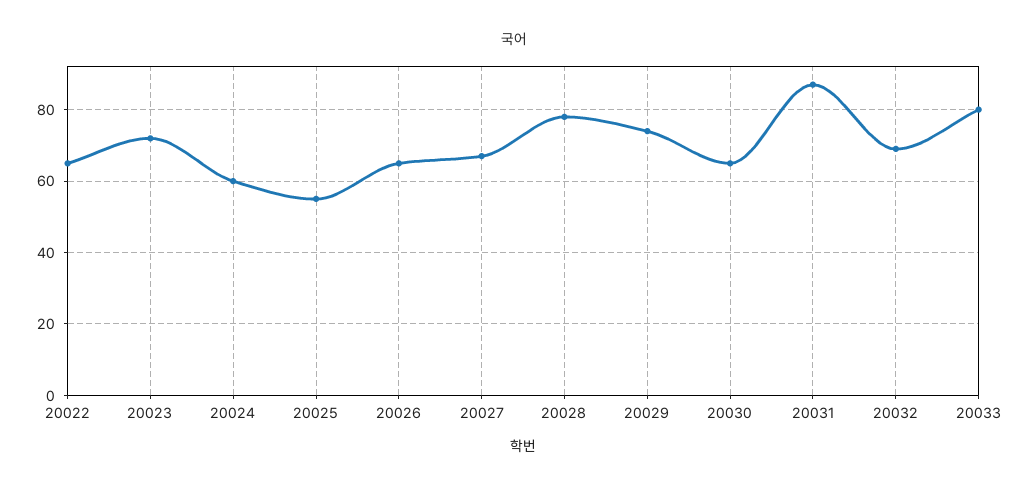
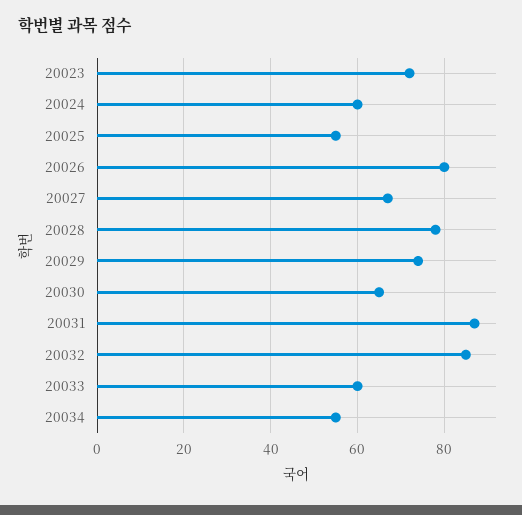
20022: 65 -> none
20026: 65 -> 80
20032: 70 -> 85
20033: 80 -> 60
20034: none -> 55

